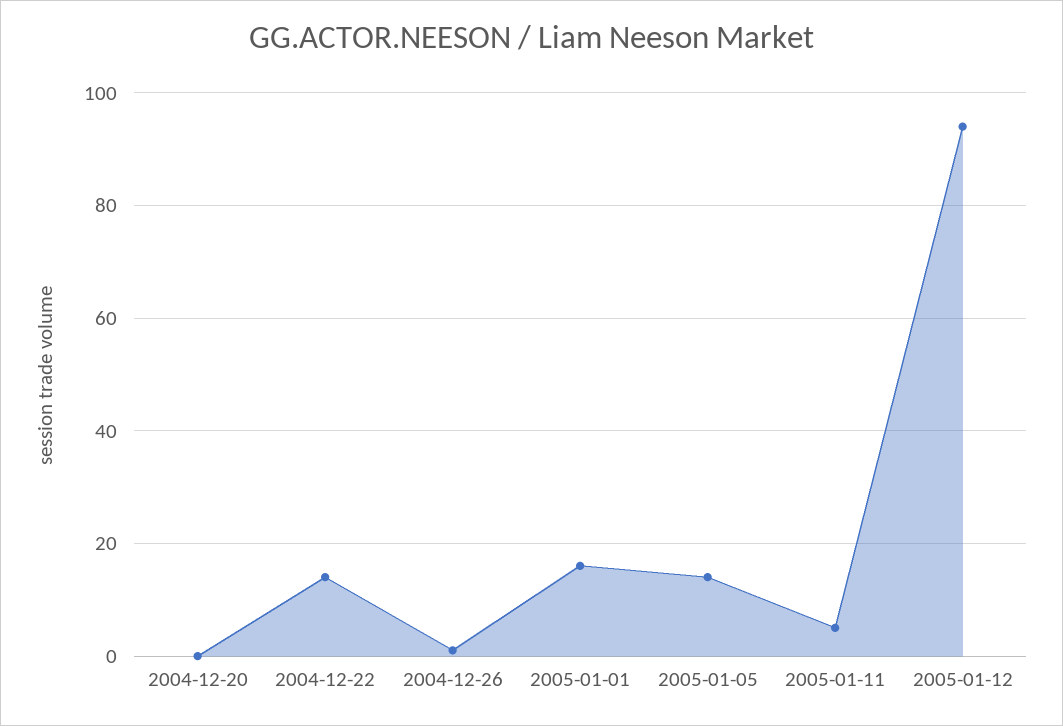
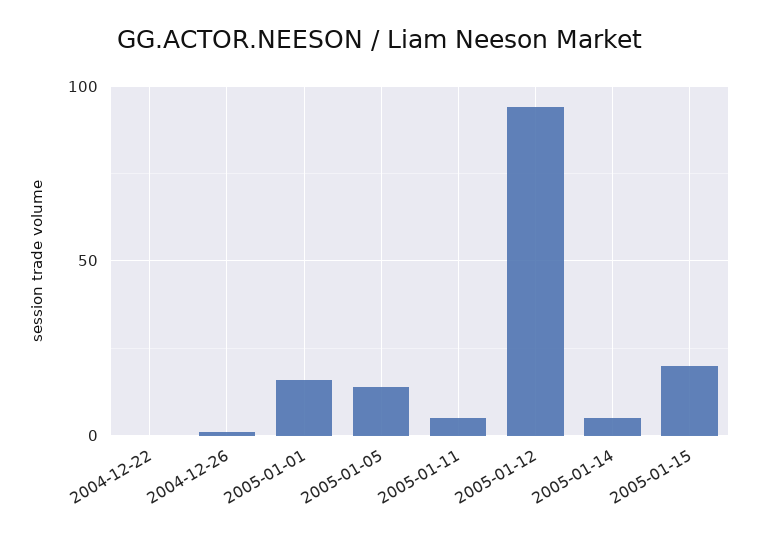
2004-12-20: 0 -> none
2004-12-22: 15 -> 0
2005-01-14: none -> 5
2005-01-15: none -> 20

